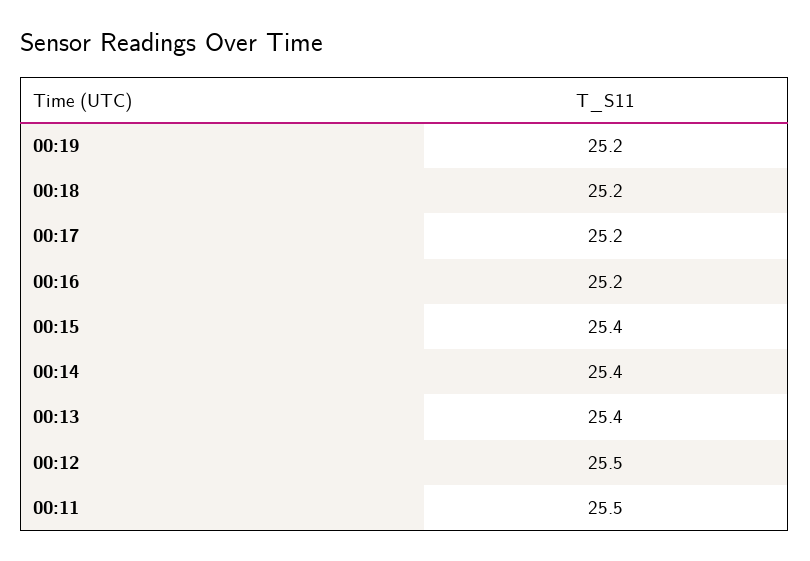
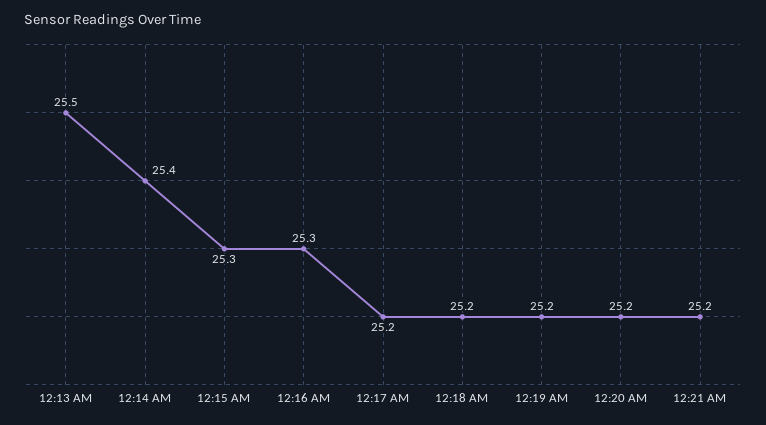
00:16: 25.2 -> 25.3
00:15: 25.4 -> 25.3
00:13: 25.4 -> 25.5
00:12: 25.5 -> none
00:11: 25.5 -> none
12:20 AM: none -> 25.2
12:21 AM: none -> 25.2

